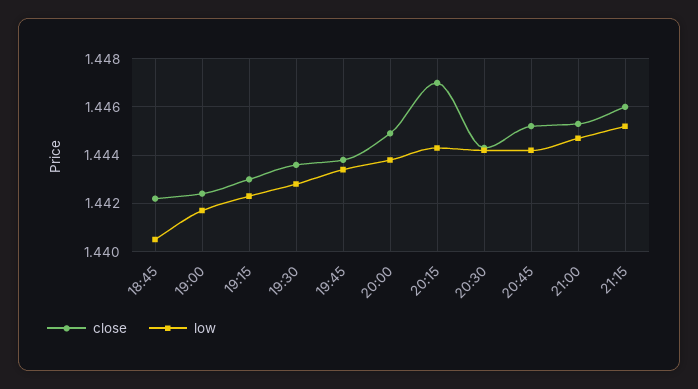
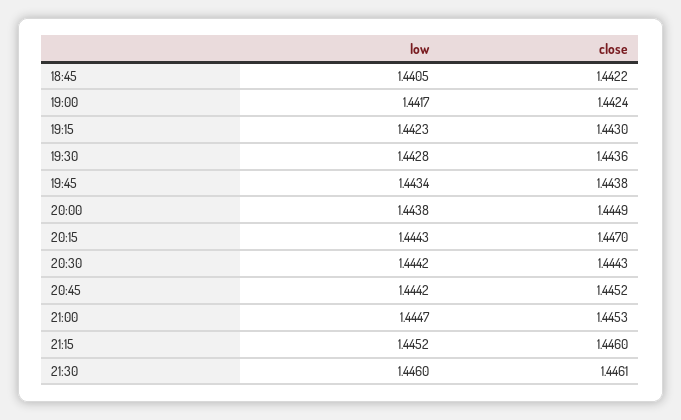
low, 21:30: none -> 1.446
close, 21:30: none -> 1.4461

